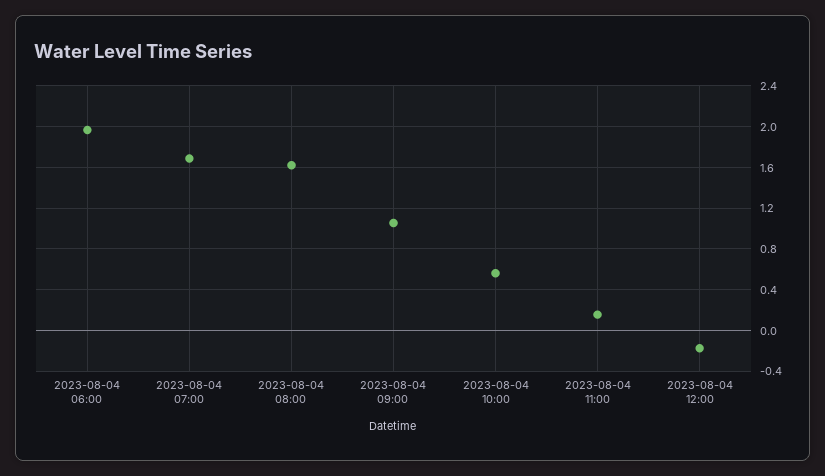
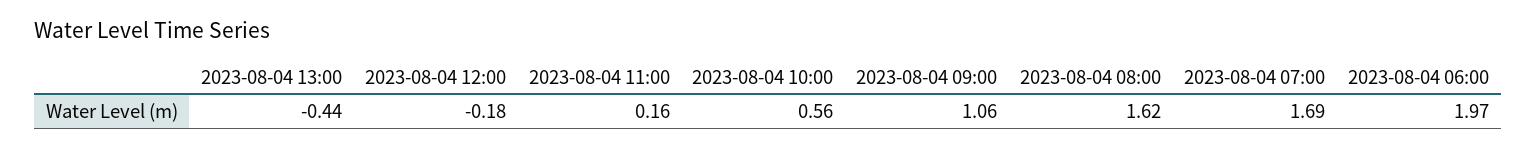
2023-08-04 13:00: none -> -0.44

